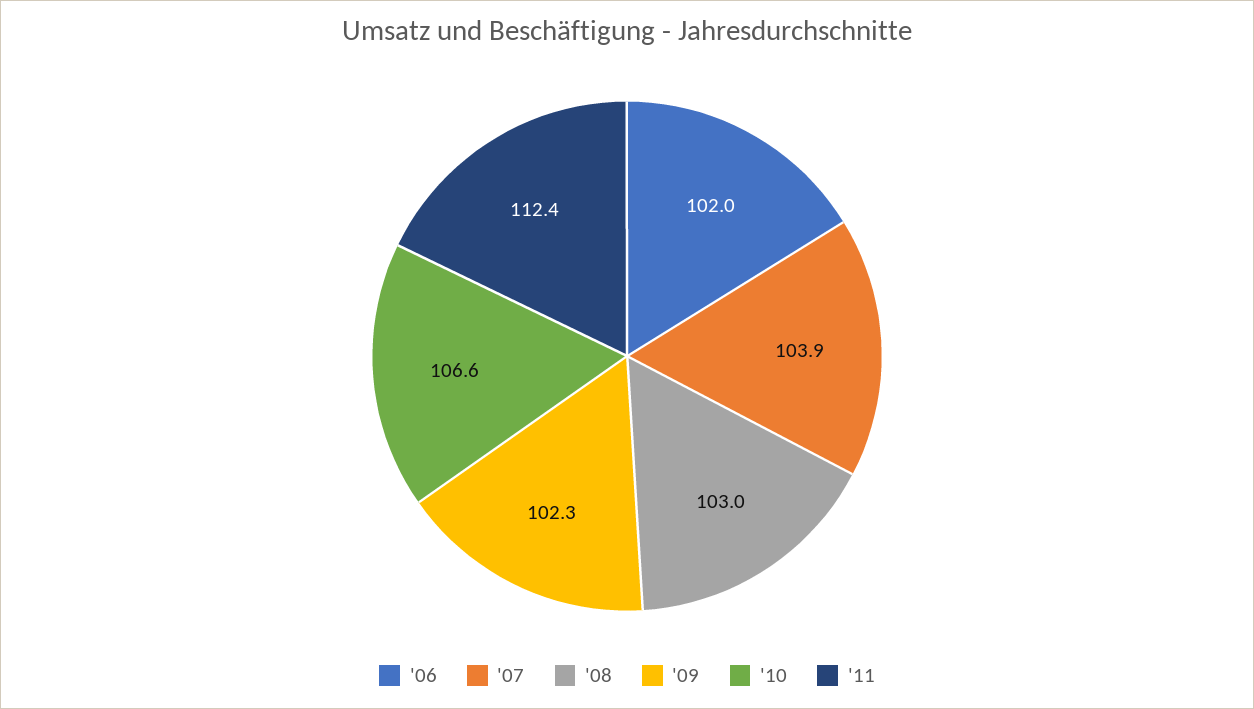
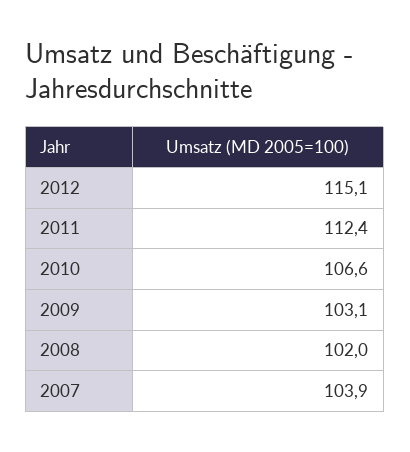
'06: 102 -> none
'08: 103 -> 102
'09: 102.3 -> 103.1
2012: none -> 115.1

